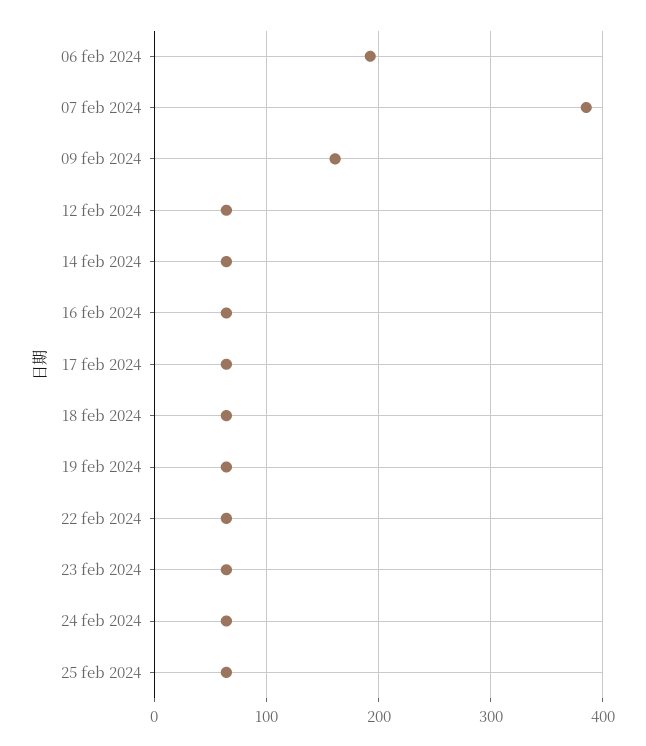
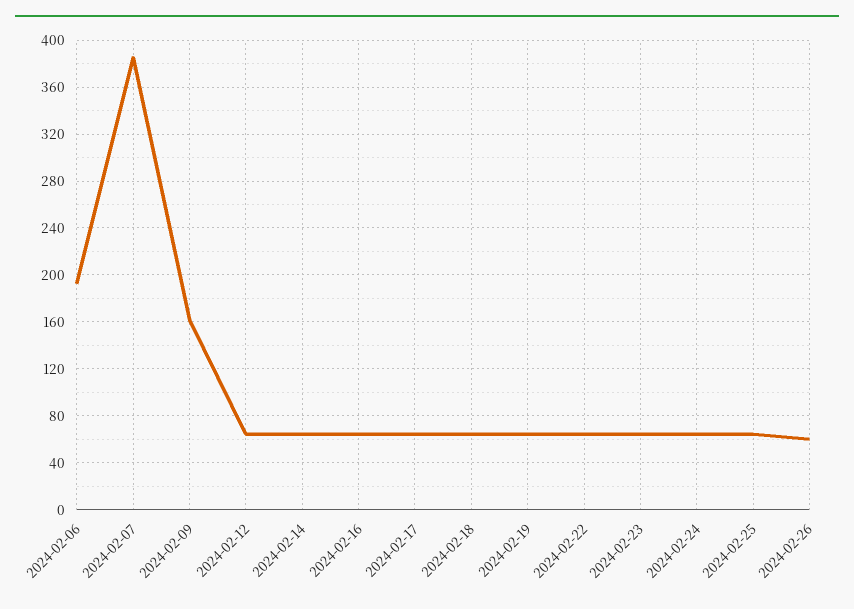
2024-02-26: none -> 60

